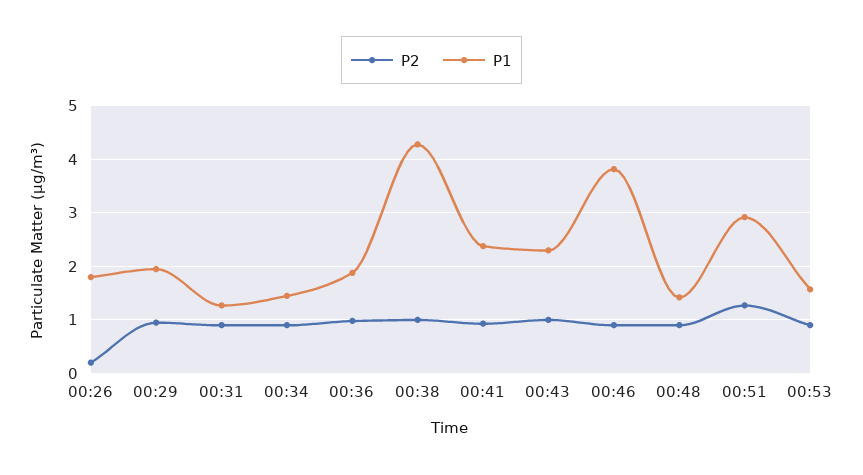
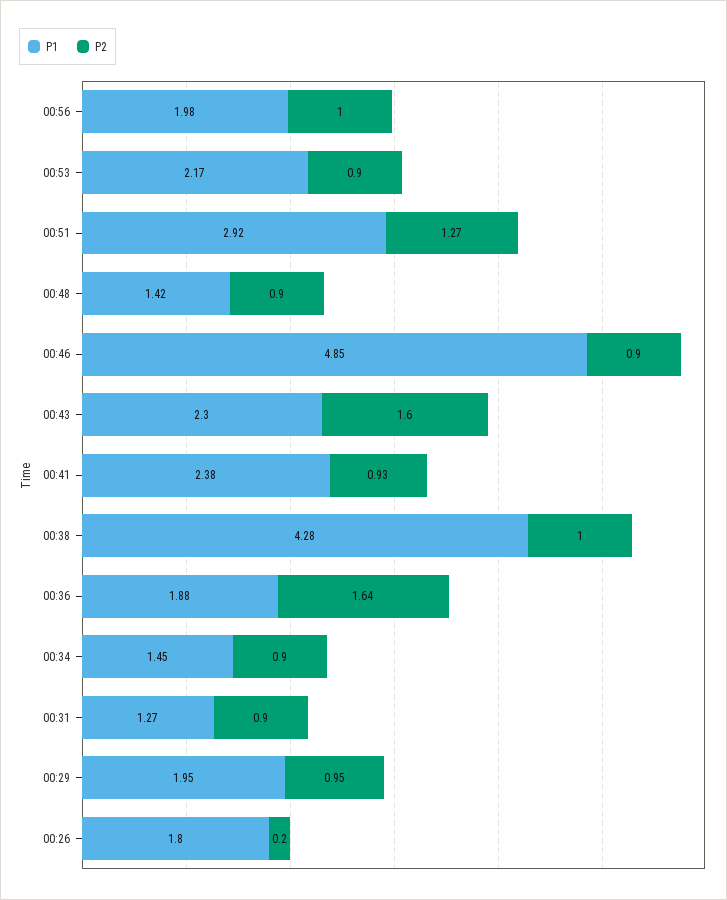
P2, 00:36: 1 -> 1.64
P2, 00:43: 1 -> 1.6
P1, 00:46: 3.8 -> 4.85
P1, 00:53: 1.6 -> 2.17
P1, 00:56: none -> 1.98
P2, 00:56: none -> 1

